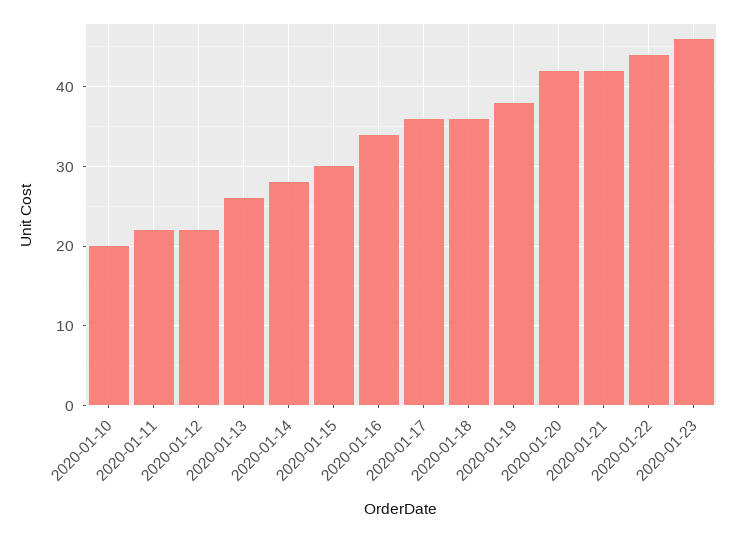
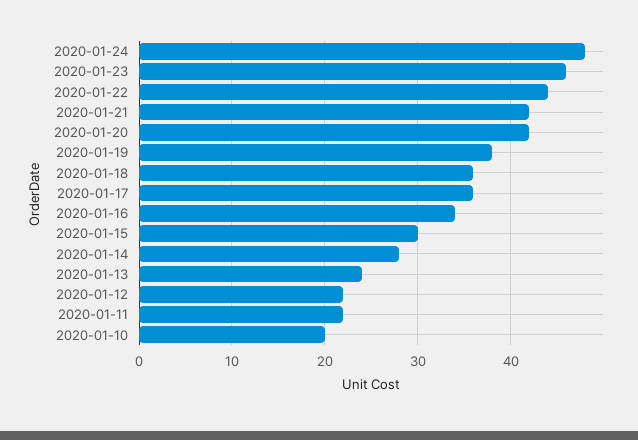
2020-01-13: 26 -> 24
2020-01-24: none -> 48

